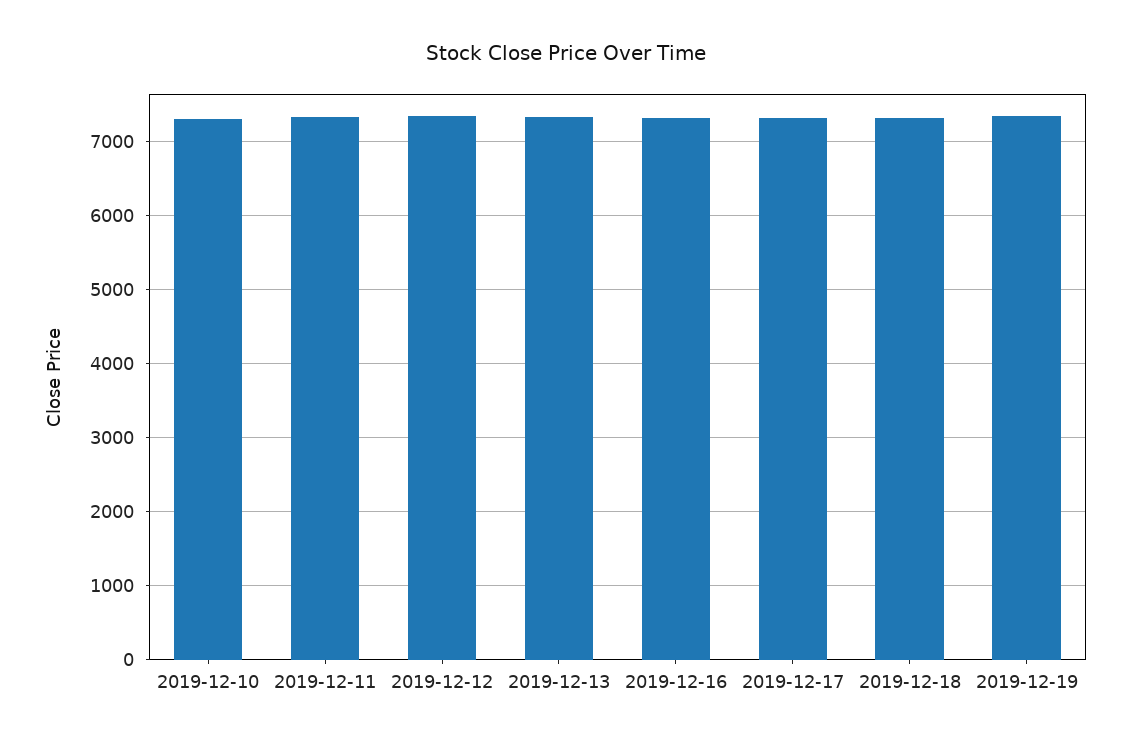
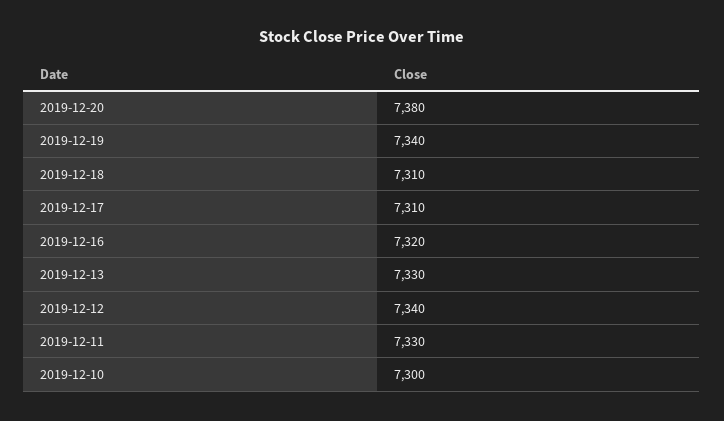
2019-12-20: none -> 7380

